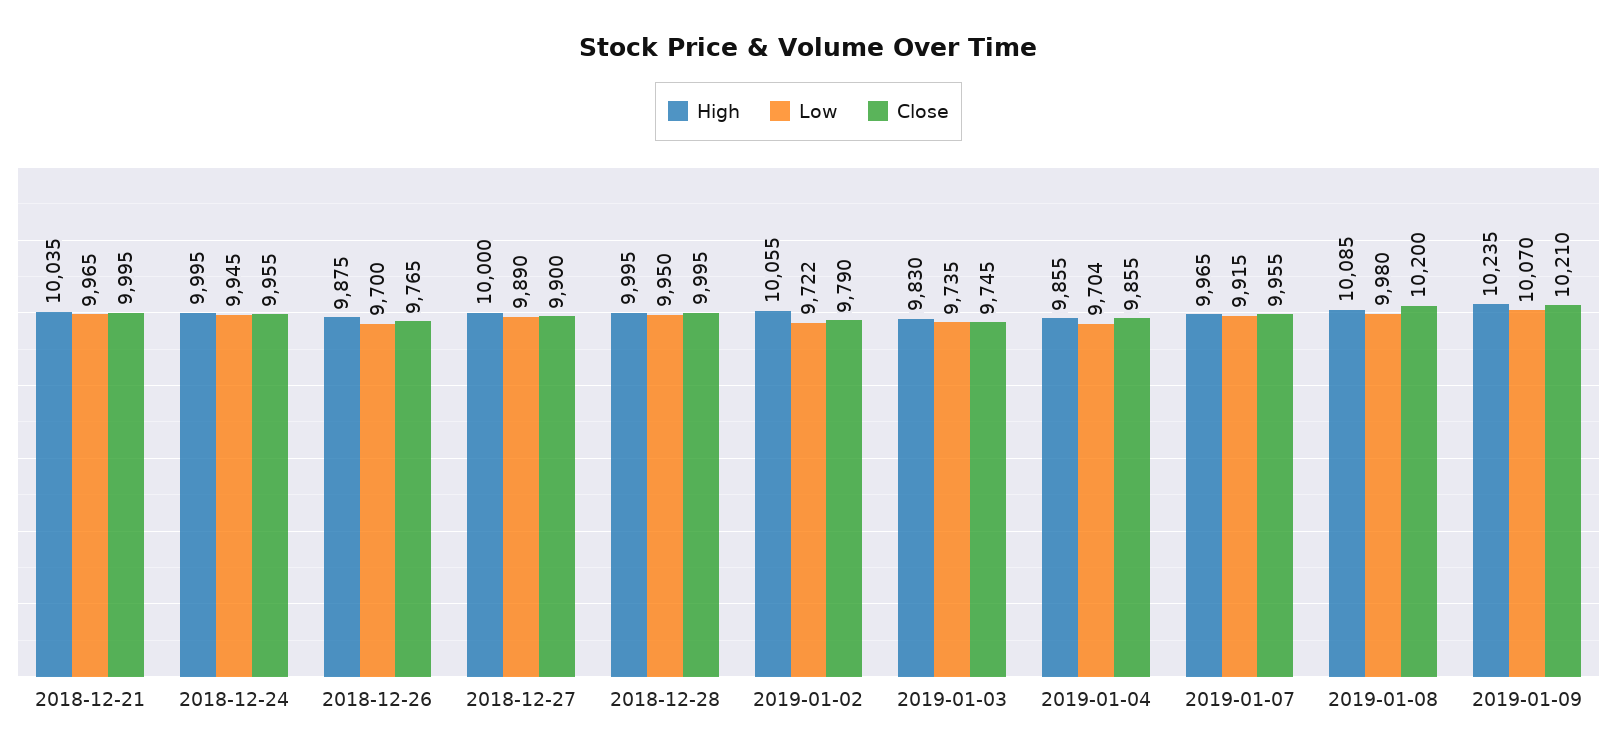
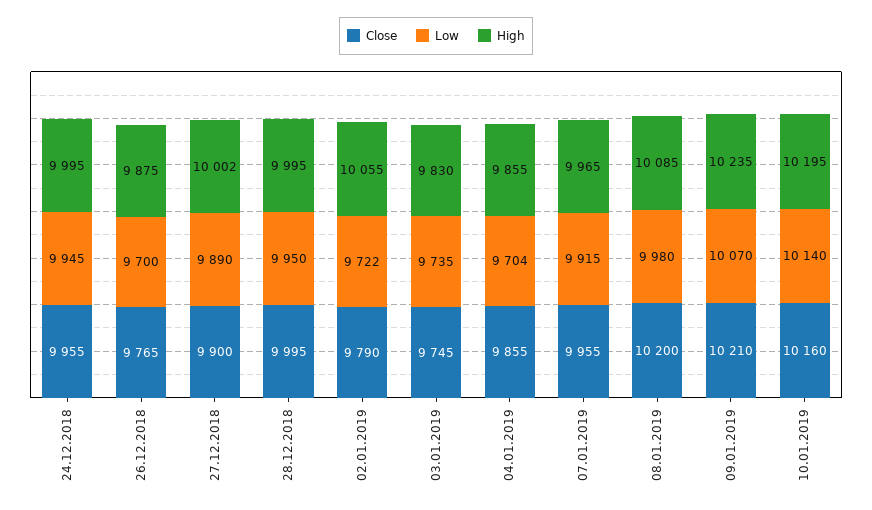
High, 2018-12-21: 10035 -> none
Low, 2018-12-21: 9965 -> none
Close, 2018-12-21: 9995 -> none
High, 2018-12-27: 10000 -> 10002
Close, 10.01.2019: none -> 10160
Low, 10.01.2019: none -> 10140
High, 10.01.2019: none -> 10195

